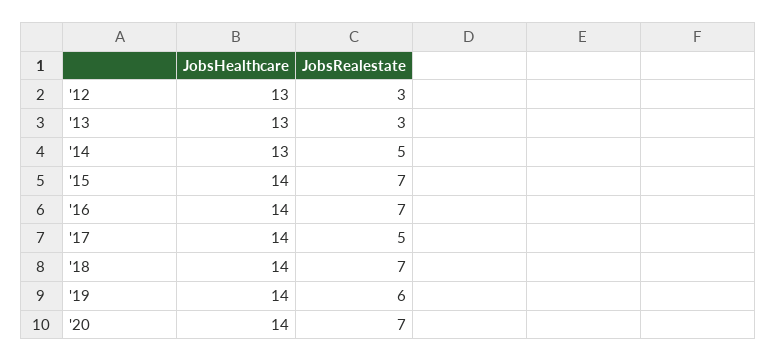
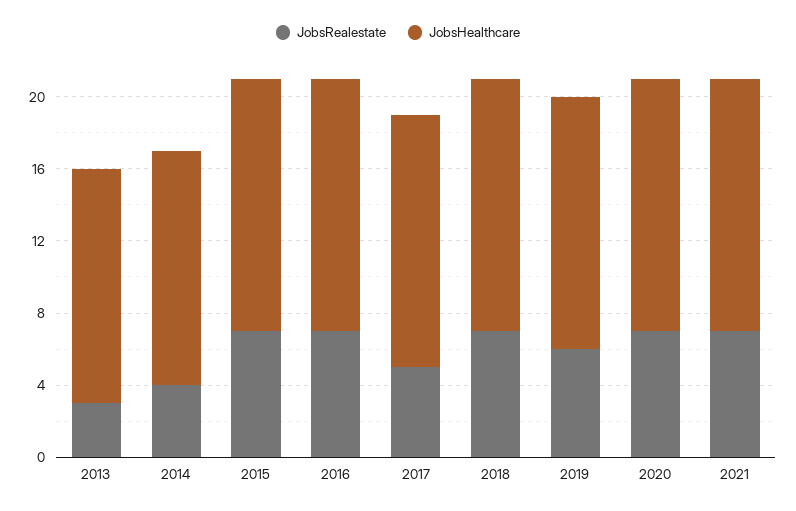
JobsHealthcare, '12: 13 -> none
JobsRealestate, '12: 3 -> none
JobsRealestate, '14: 5 -> 4
JobsRealestate, 2021: none -> 7
JobsHealthcare, 2021: none -> 14

